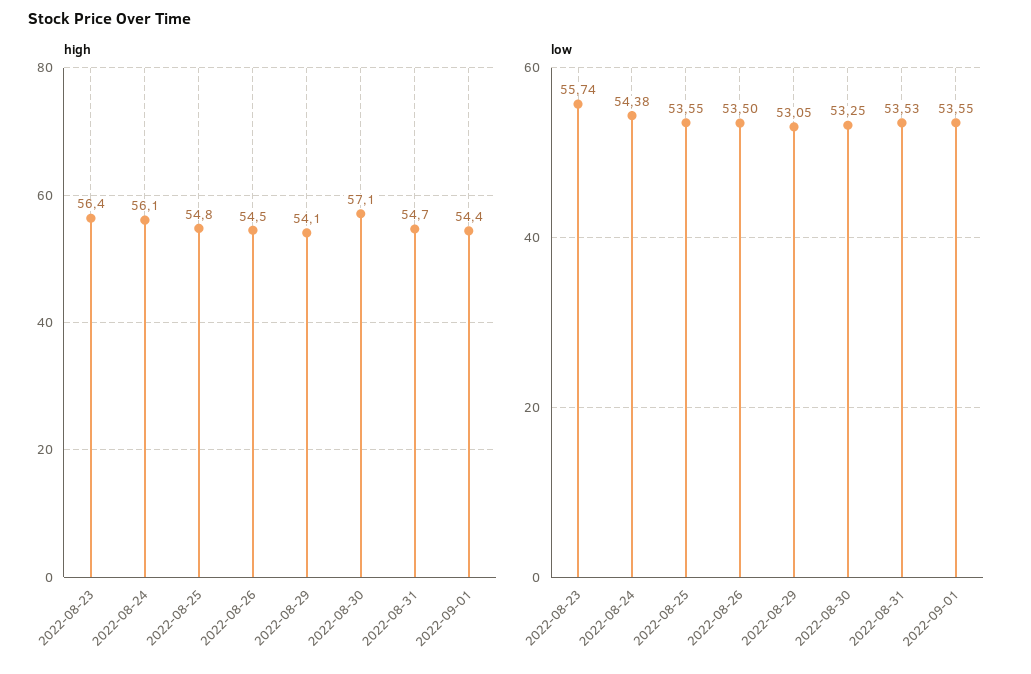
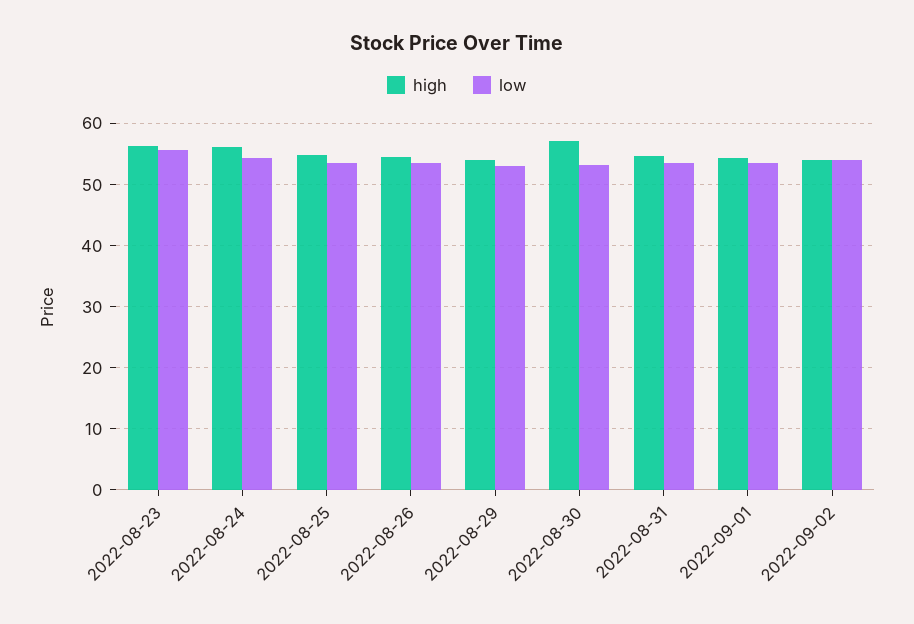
high, 2022-09-02: none -> 54
low, 2022-09-02: none -> 54

